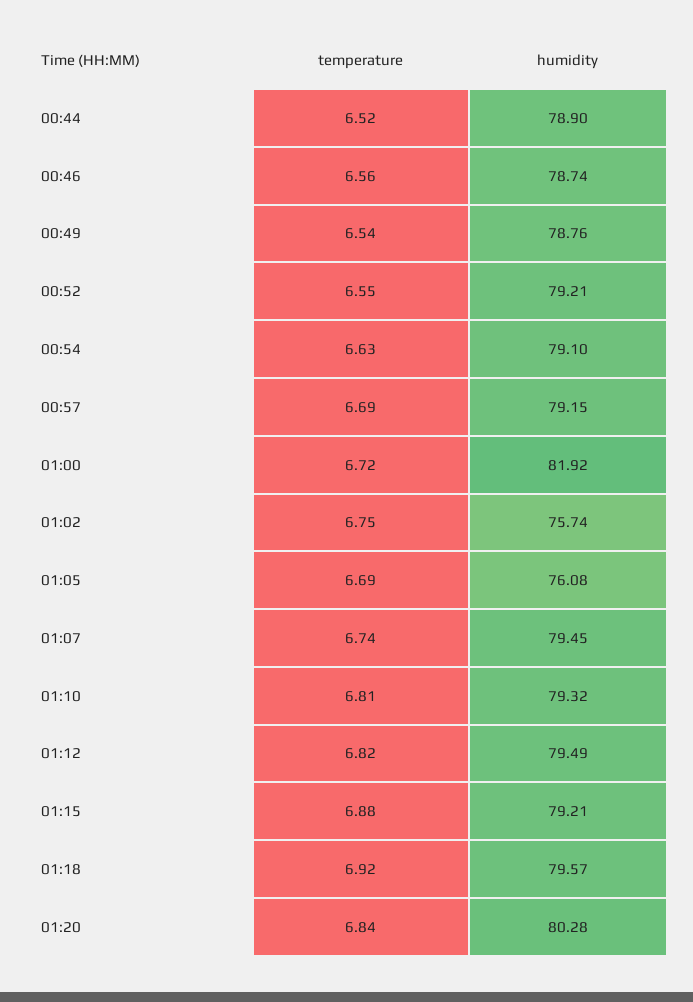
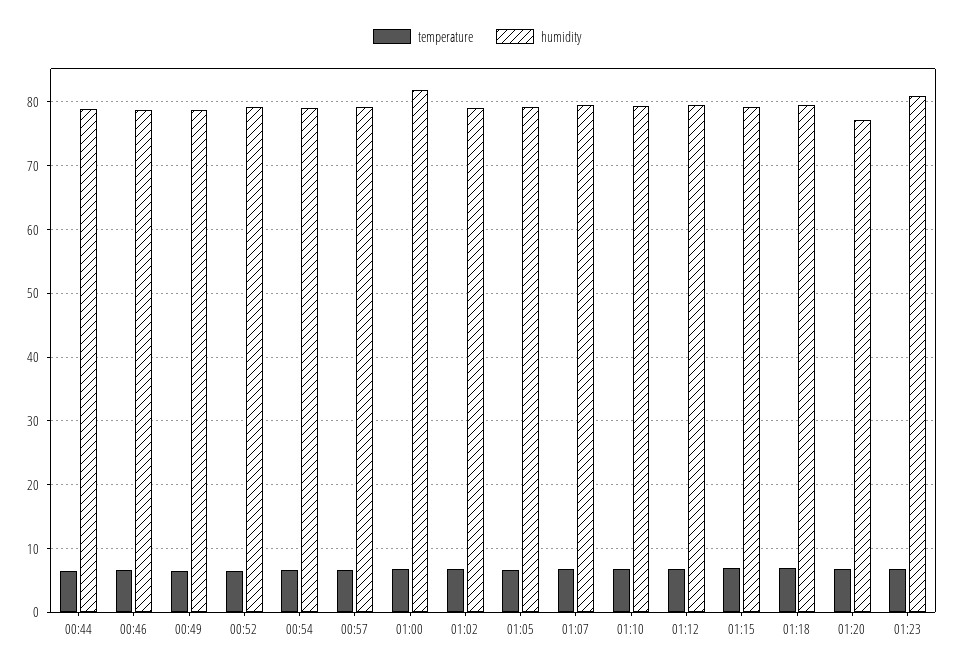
humidity, 01:02: 75.74 -> 79
humidity, 01:05: 76.08 -> 79
humidity, 01:20: 80.28 -> 77
temperature, 01:23: none -> 7
humidity, 01:23: none -> 81

